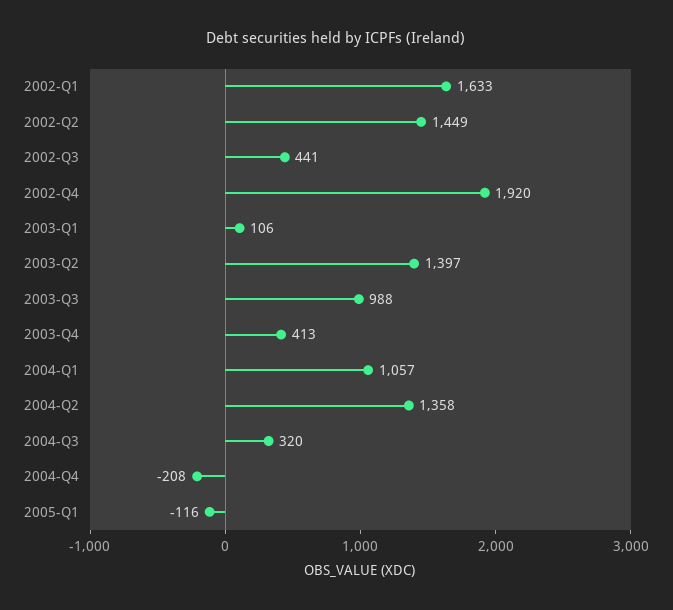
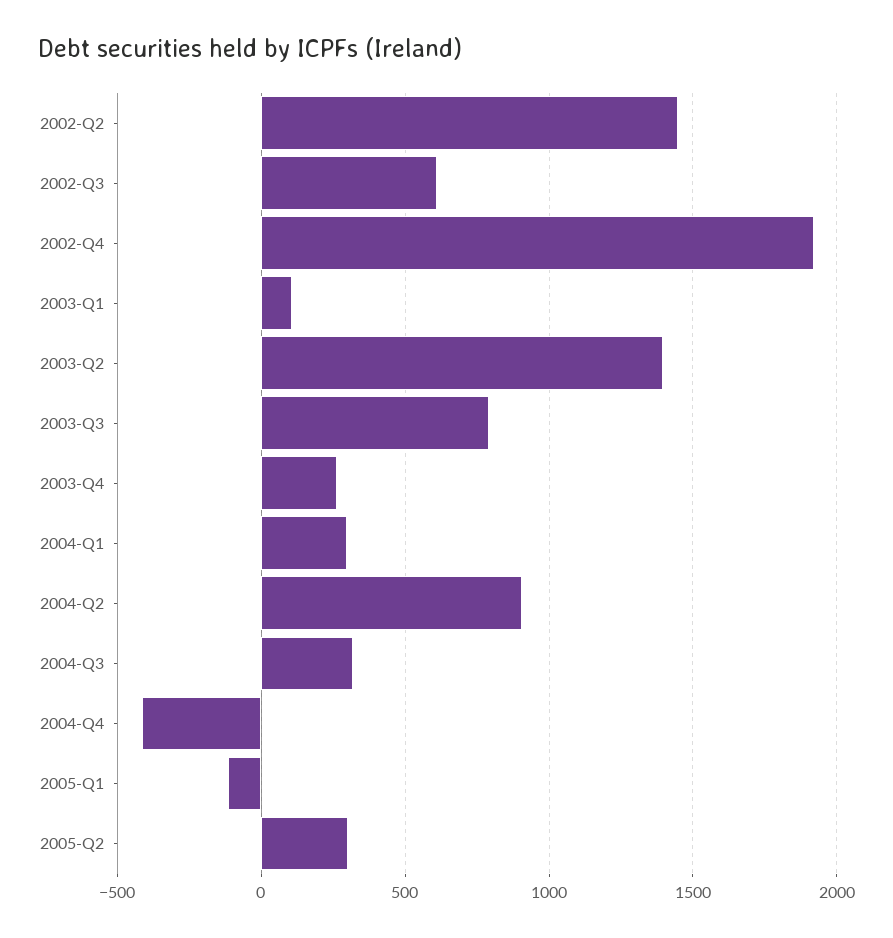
2002-Q1: 1633 -> none
2002-Q3: 441 -> 600
2003-Q3: 988 -> 800
2003-Q4: 413 -> 250
2004-Q1: 1057 -> 300
2004-Q2: 1358 -> 900
2004-Q4: -208 -> -400
2005-Q2: none -> 300

